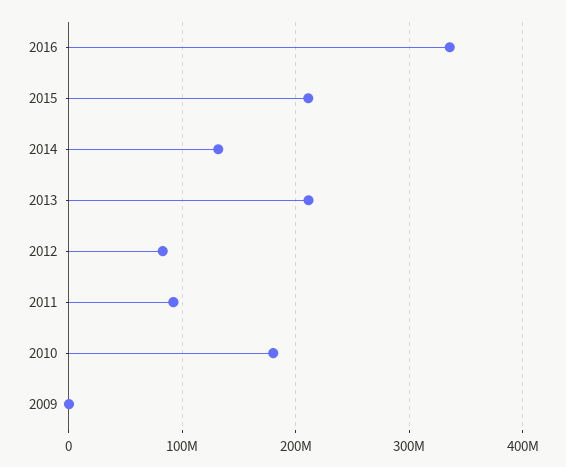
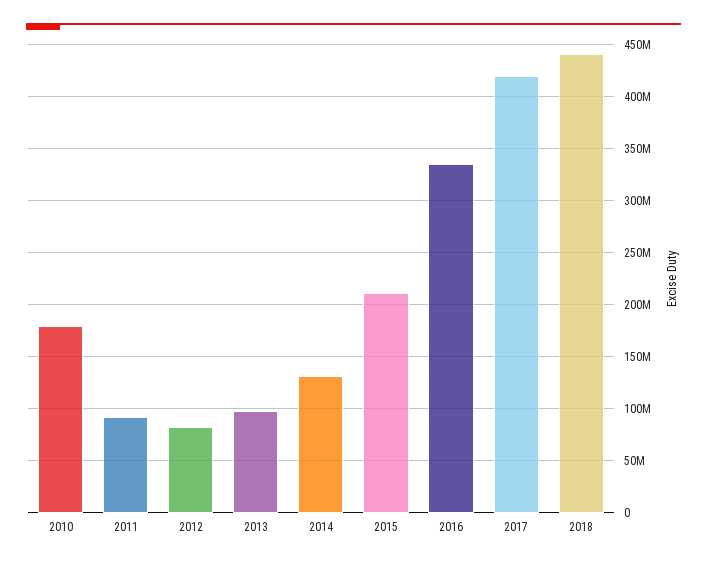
2013: 210000000 -> 100000000
2009: 0 -> none
2017: none -> 420000000
2018: none -> 440000000

